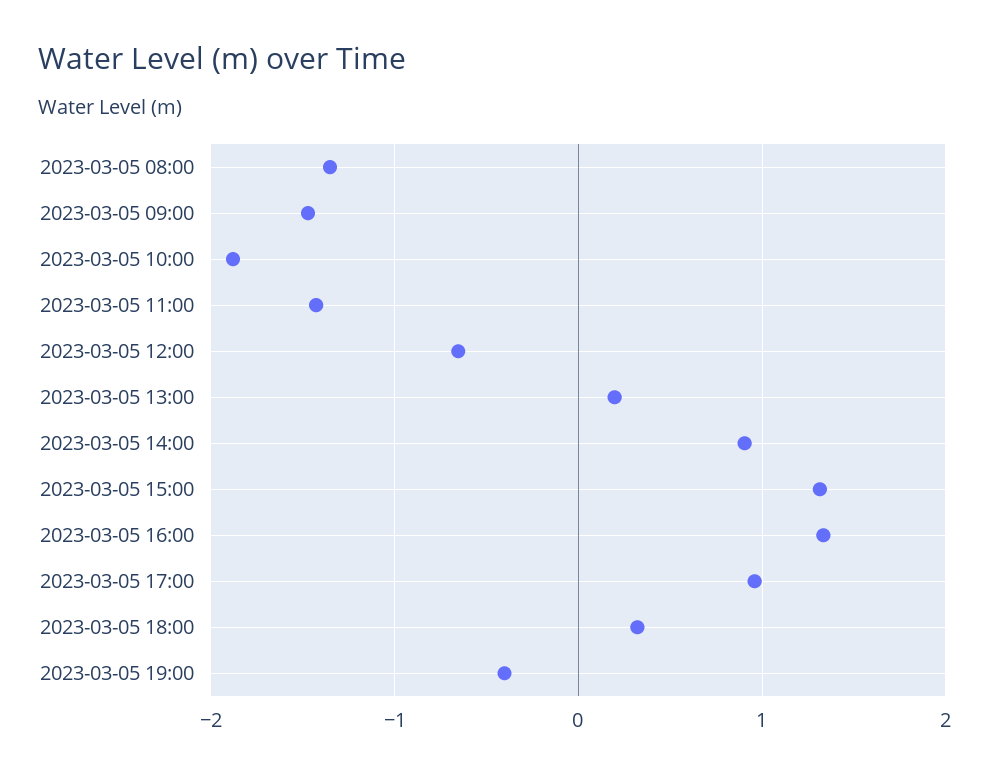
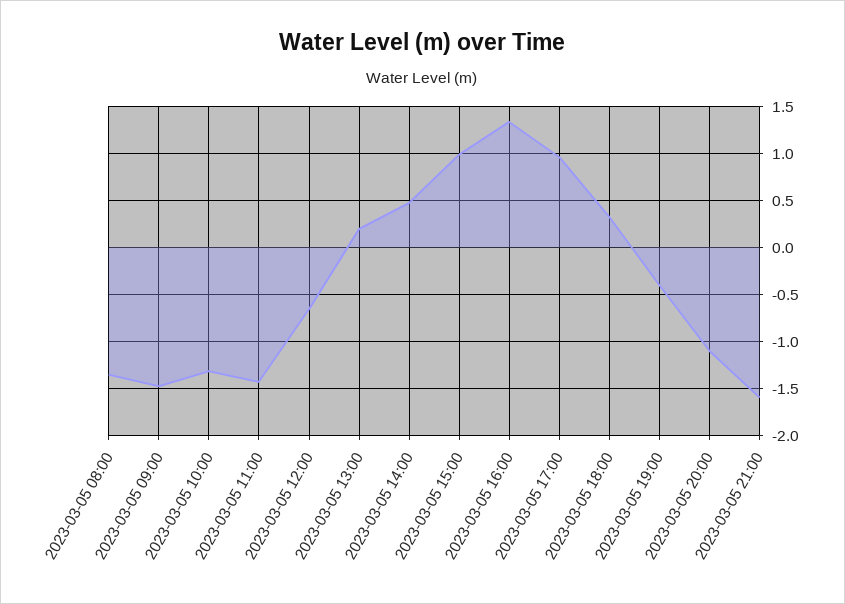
2023-03-05 10:00: -1.9 -> -1.3
2023-03-05 14:00: 0.9 -> 0.5
2023-03-05 15:00: 1.3 -> 1
2023-03-05 20:00: none -> -1.1
2023-03-05 21:00: none -> -1.6

